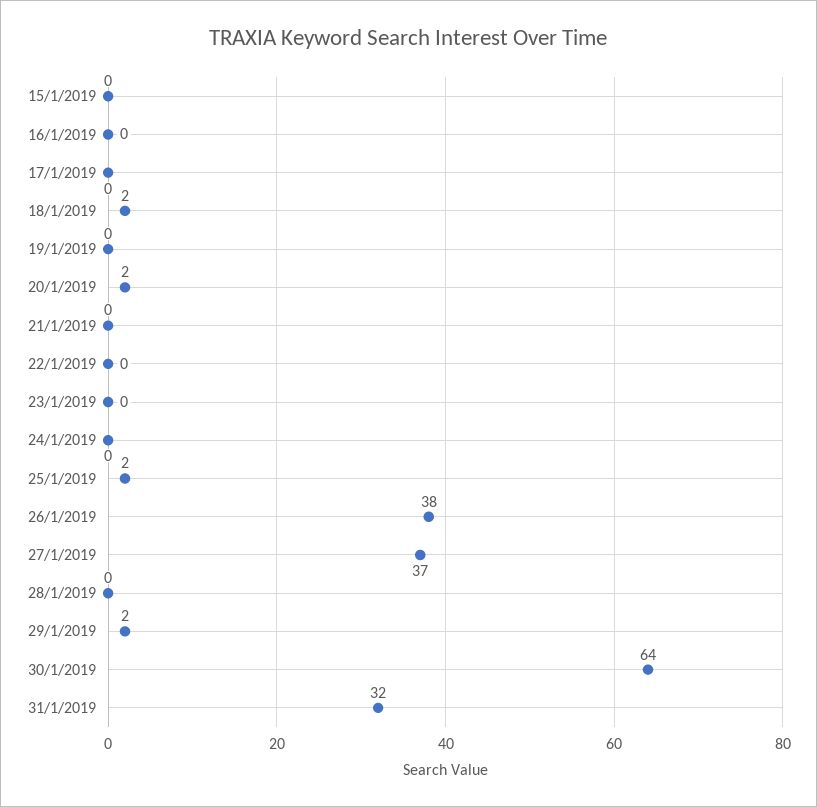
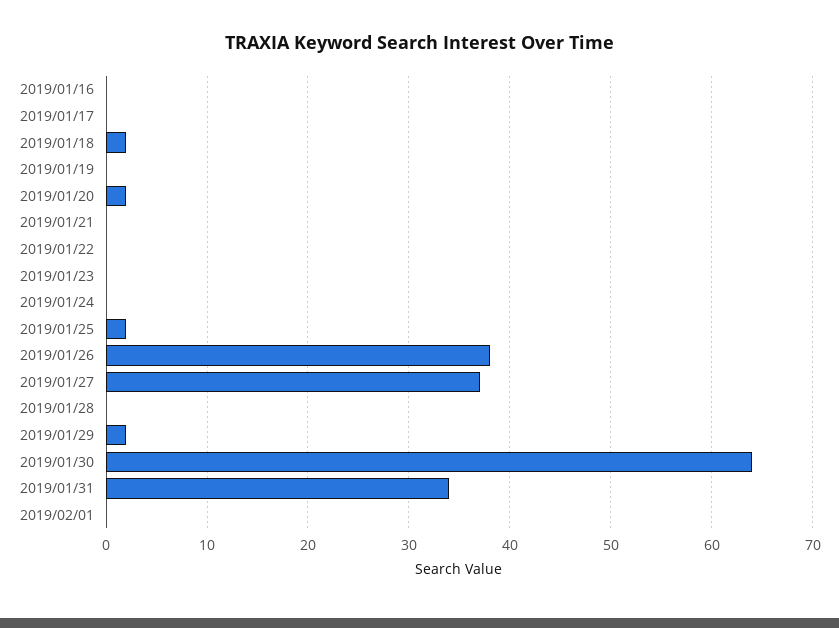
15/1/2019: 0 -> none
31/1/2019: 32 -> 34
2019/02/01: none -> 0

